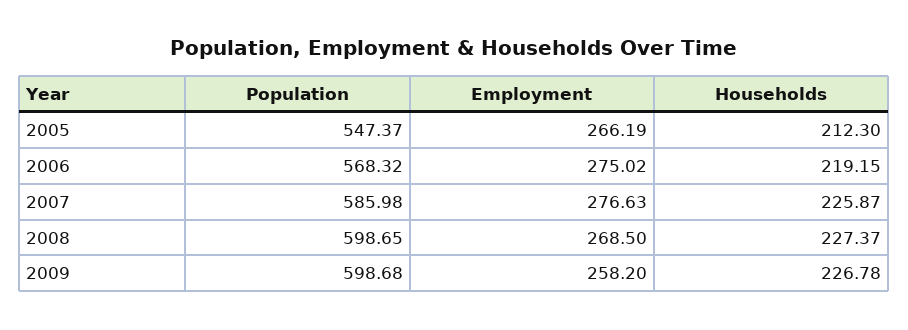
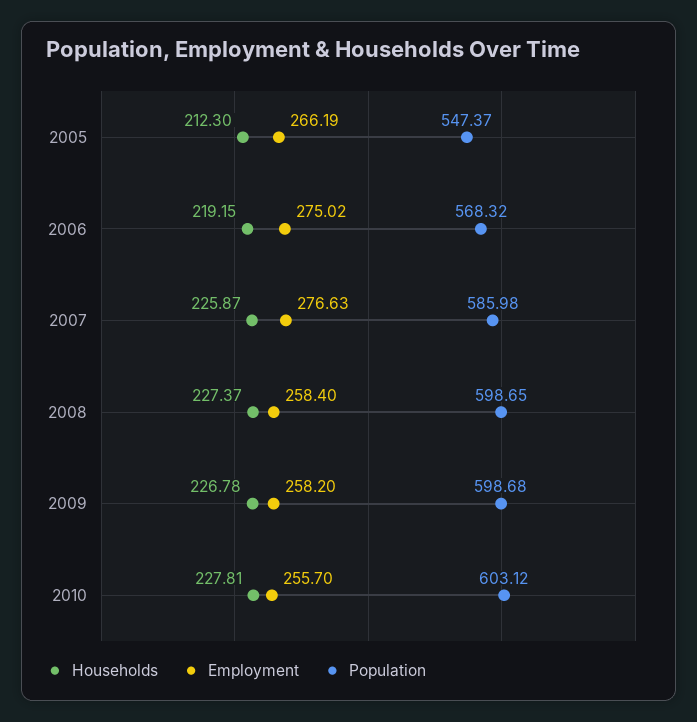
Employment, 2008: 268.5 -> 258.4
Households, 2010: none -> 227.81
Employment, 2010: none -> 255.7
Population, 2010: none -> 603.12

